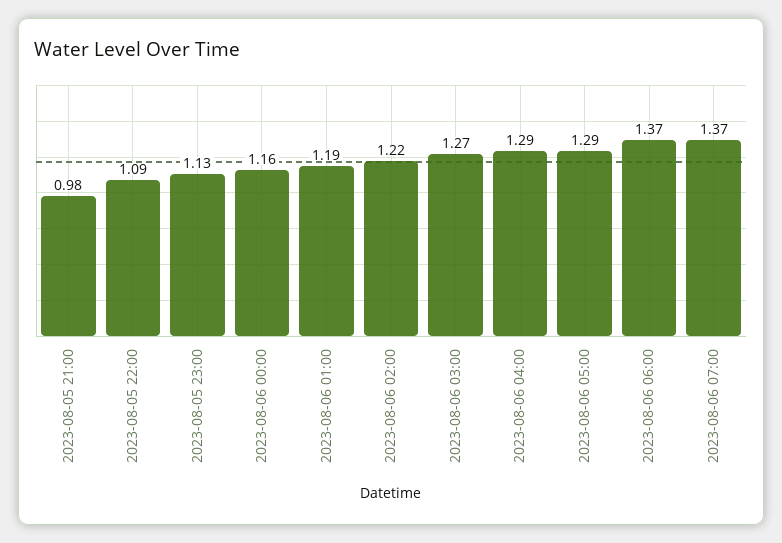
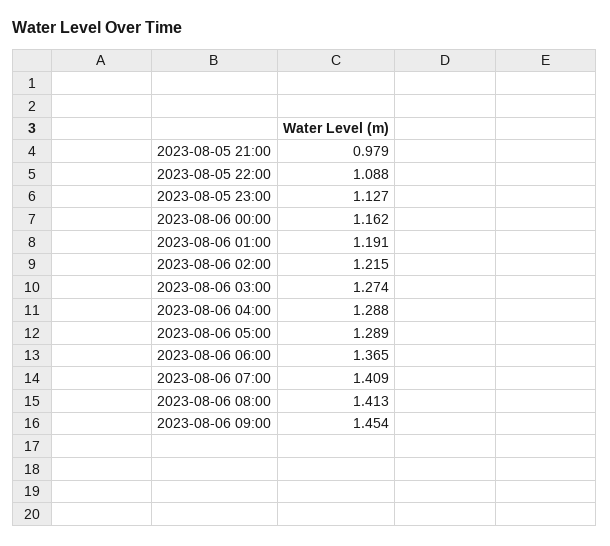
2023-08-06 07:00: 1.37 -> 1.409
2023-08-06 08:00: none -> 1.413
2023-08-06 09:00: none -> 1.454

